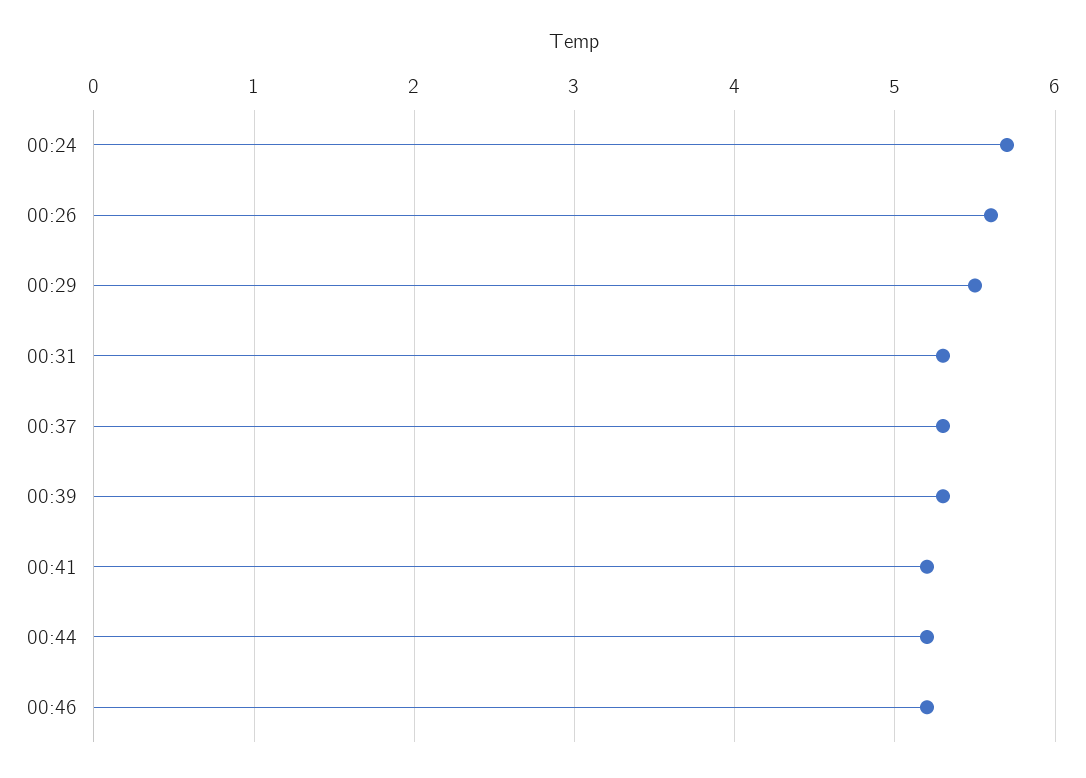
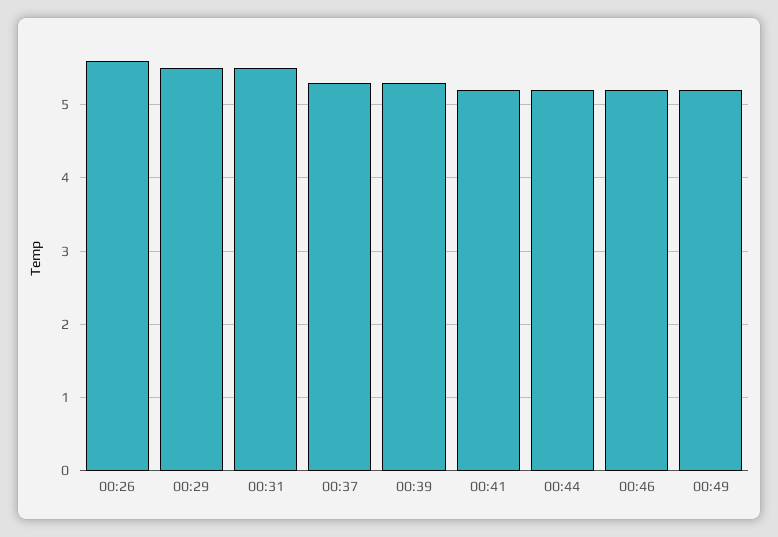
00:24: 5.7 -> none
00:31: 5.3 -> 5.5
00:49: none -> 5.2

